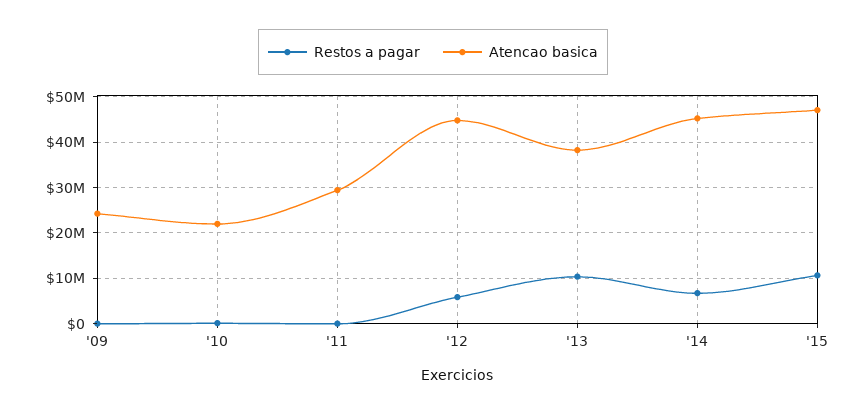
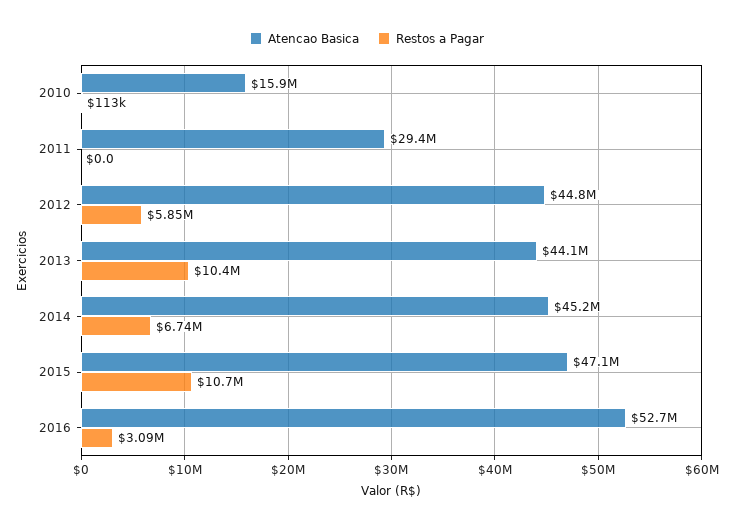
Restos a pagar, '09: 0 -> none
Atencao basica, '09: 24000000 -> none
Atencao basica, '10: 22000000 -> 15900000
Atencao basica, '13: 38000000 -> 44100000
Atencao basica, 2016: none -> 52700000
Restos a pagar, 2016: none -> 3090000

